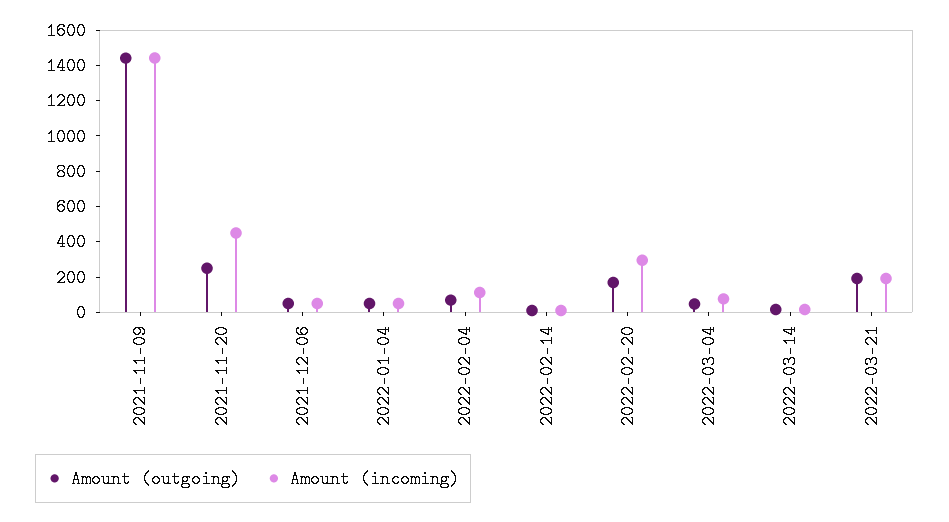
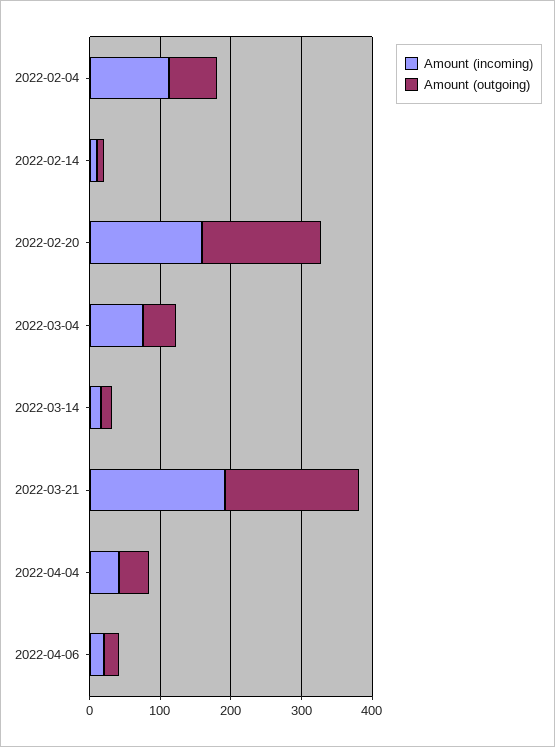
Amount (outgoing), 2021-11-09: 1450 -> none
Amount (incoming), 2021-11-09: 1450 -> none
Amount (outgoing), 2021-11-20: 250 -> none
Amount (incoming), 2021-11-20: 450 -> none
Amount (outgoing), 2021-12-06: 50 -> none
Amount (incoming), 2021-12-06: 50 -> none
Amount (outgoing), 2022-01-04: 50 -> none
Amount (incoming), 2022-01-04: 50 -> none
Amount (incoming), 2022-02-20: 300 -> 160
Amount (incoming), 2022-04-04: none -> 40
Amount (outgoing), 2022-04-04: none -> 40
Amount (incoming), 2022-04-06: none -> 20
Amount (outgoing), 2022-04-06: none -> 20

